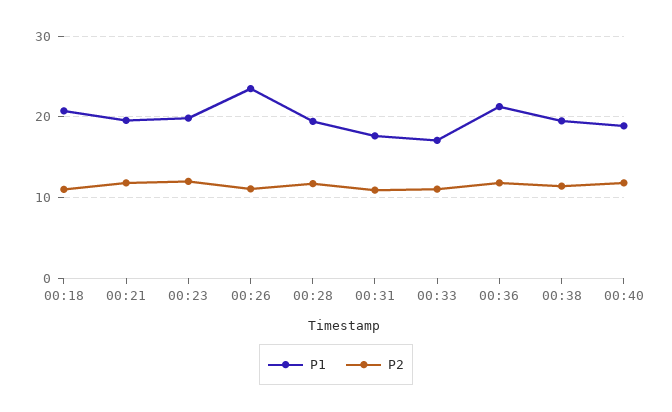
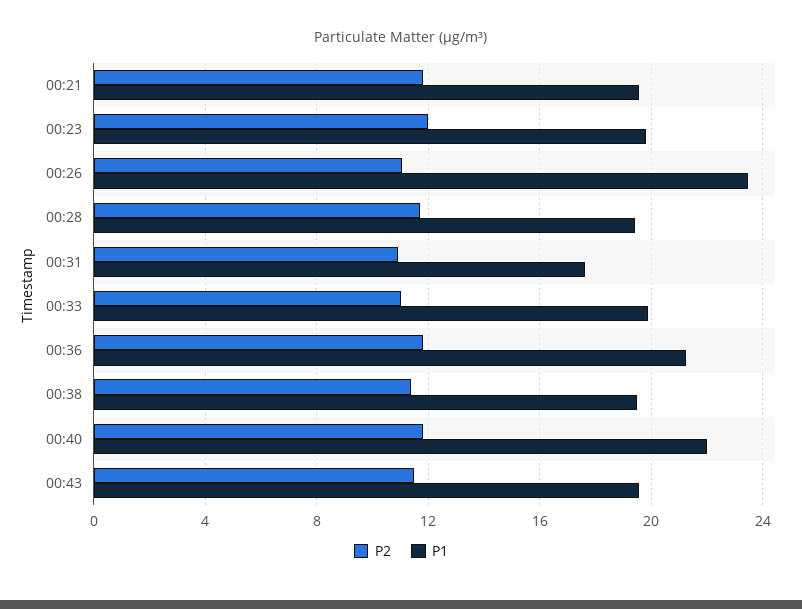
P1, 00:18: 21 -> none
P2, 00:18: 11 -> none
P1, 00:33: 17 -> 20
P1, 00:40: 19 -> 22
P2, 00:43: none -> 11.5
P1, 00:43: none -> 19.5

